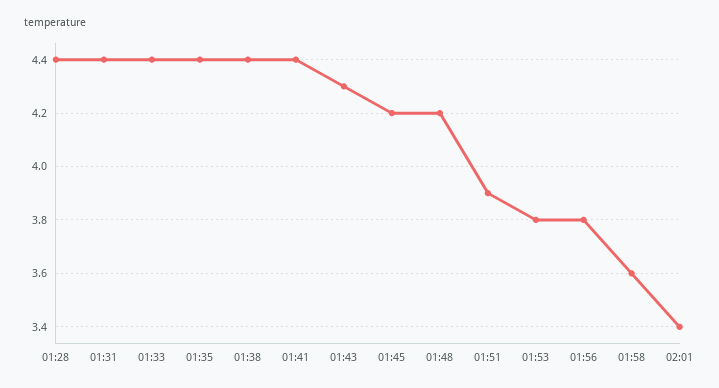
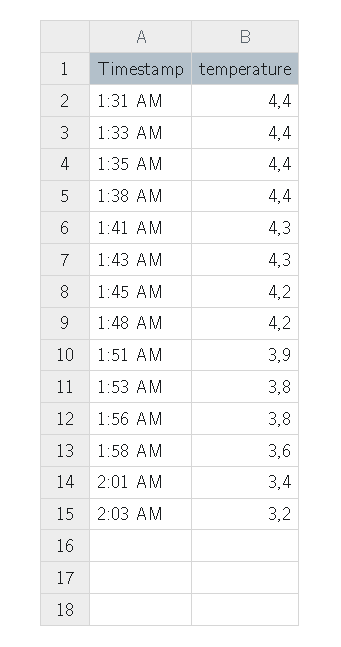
01:28: 4.4 -> none
01:41: 4.4 -> 4.3
2:03 AM: none -> 3.2

